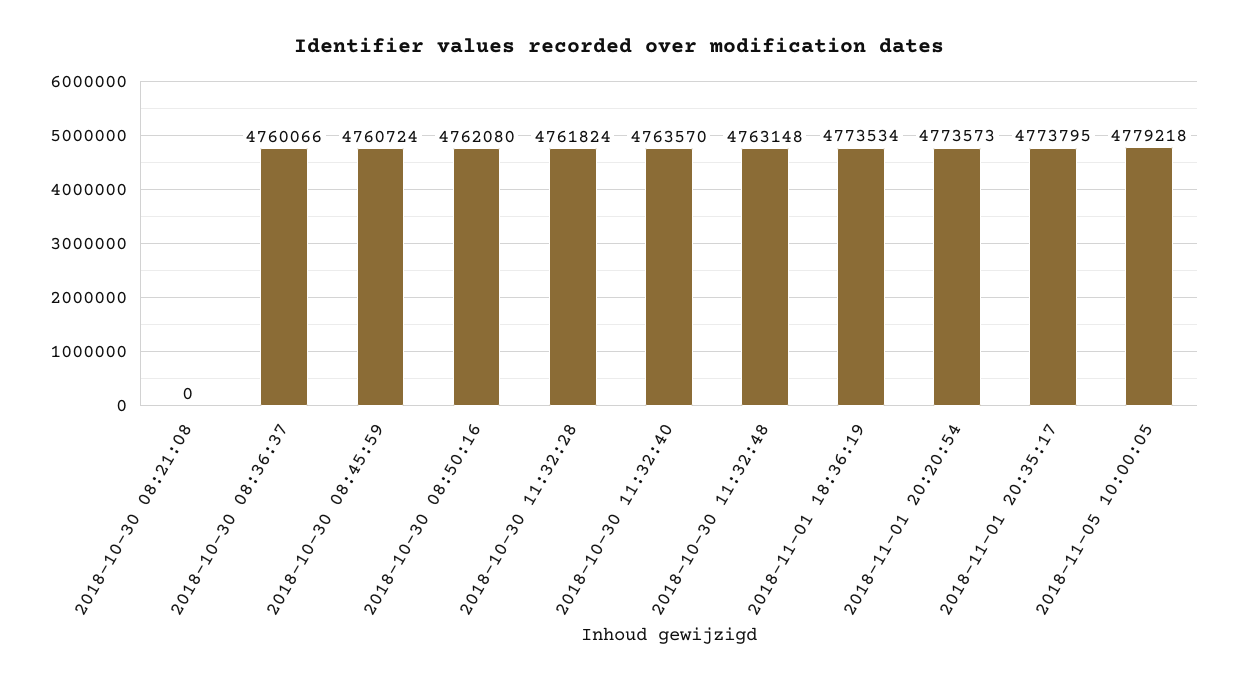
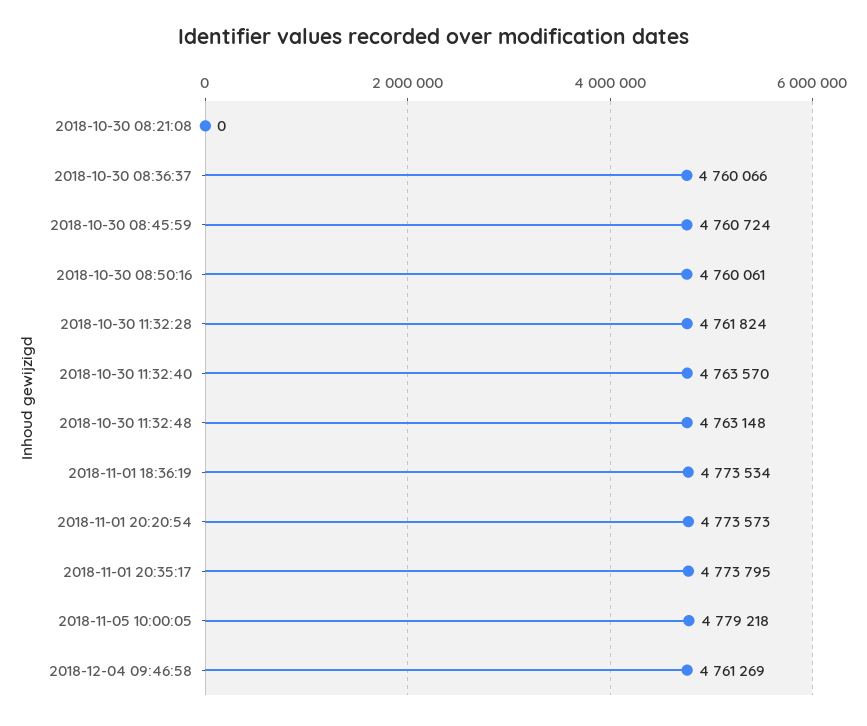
2018-10-30 08:50:16: 4762080 -> 4760061
2018-12-04 09:46:58: none -> 4761269

